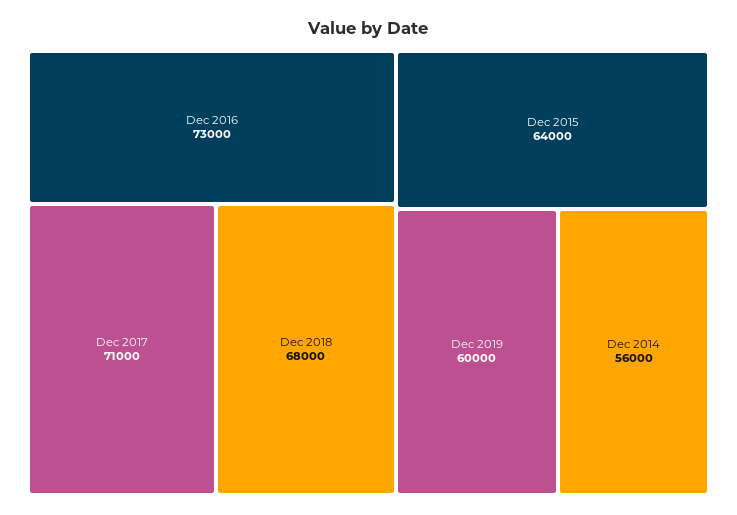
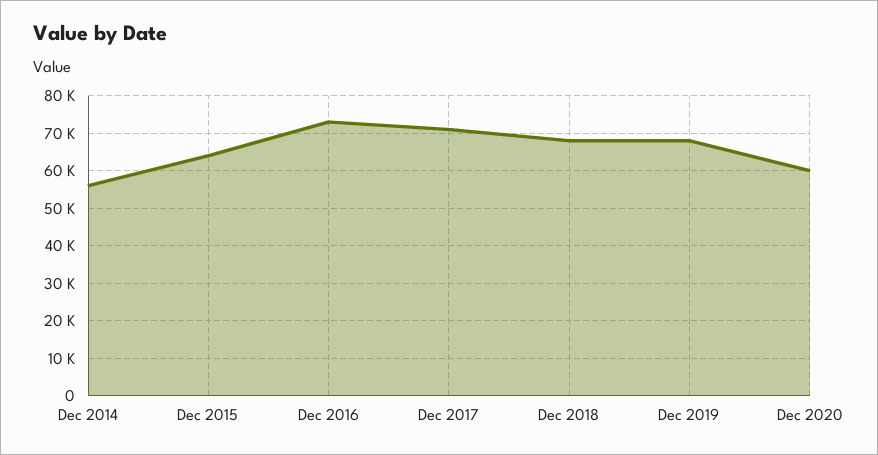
Dec 2019: 60000 -> 68000
Dec 2020: none -> 60000

